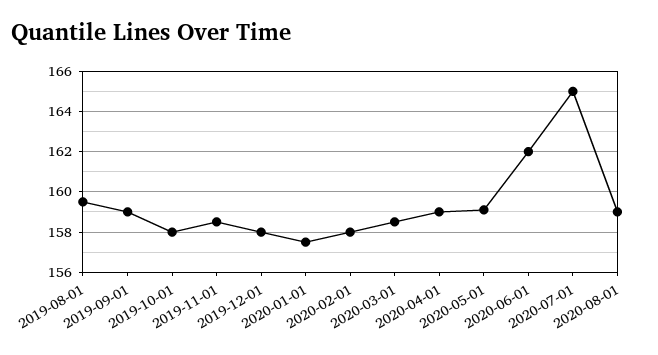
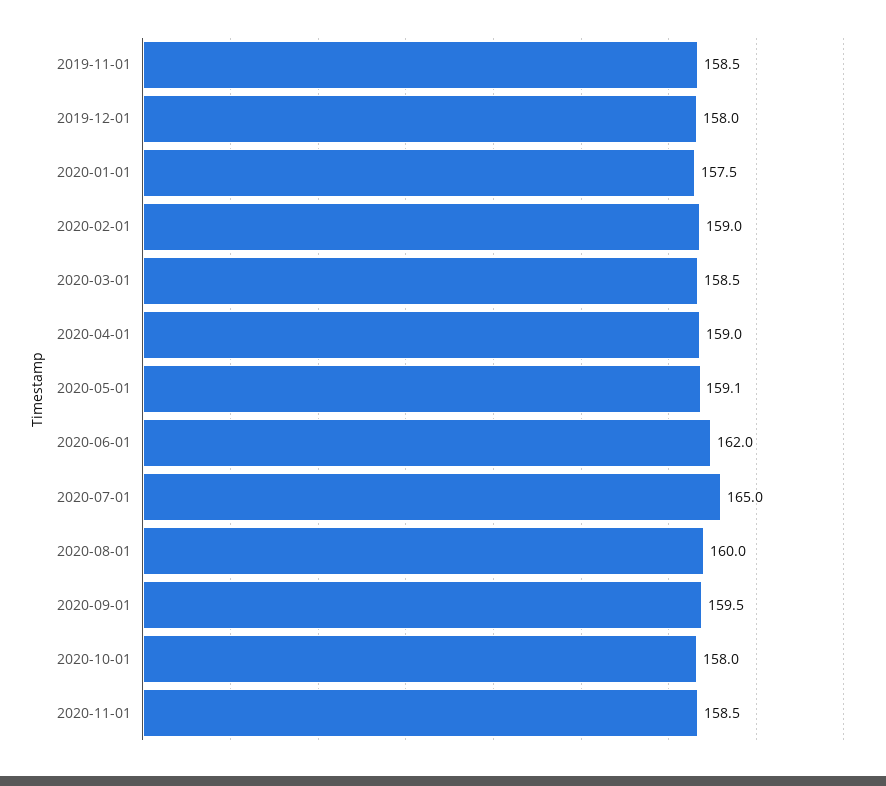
2019-08-01: 159.5 -> none
2019-09-01: 159 -> none
2019-10-01: 158 -> none
2020-02-01: 158 -> 159
2020-08-01: 159 -> 160
2020-09-01: none -> 159.5
2020-10-01: none -> 158
2020-11-01: none -> 158.5

